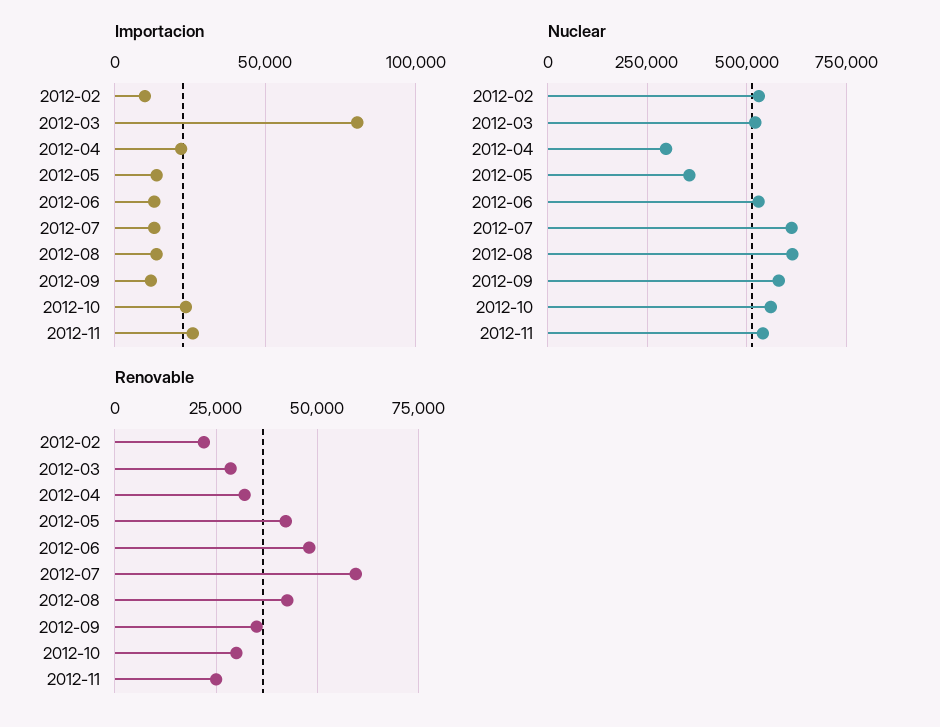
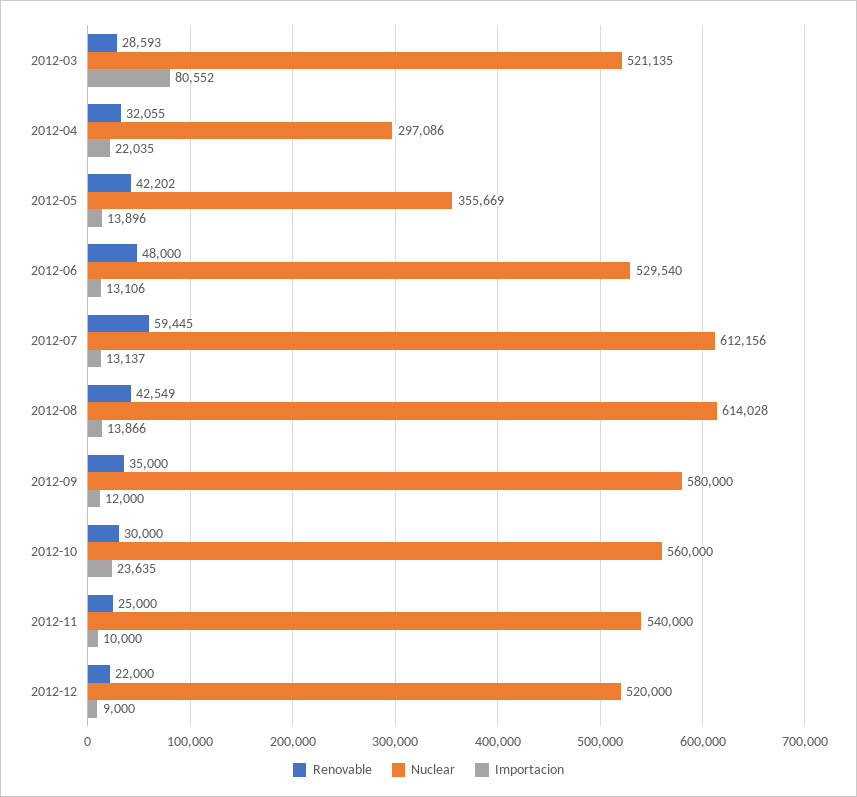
Importacion, 2012-02: 10000 -> none
Importacion, 2012-11: 25000 -> 10000
Nuclear, 2012-02: 525000 -> none
Renovable, 2012-02: 22500 -> none
Renovable, 2012-12: none -> 22000
Nuclear, 2012-12: none -> 520000
Importacion, 2012-12: none -> 9000

